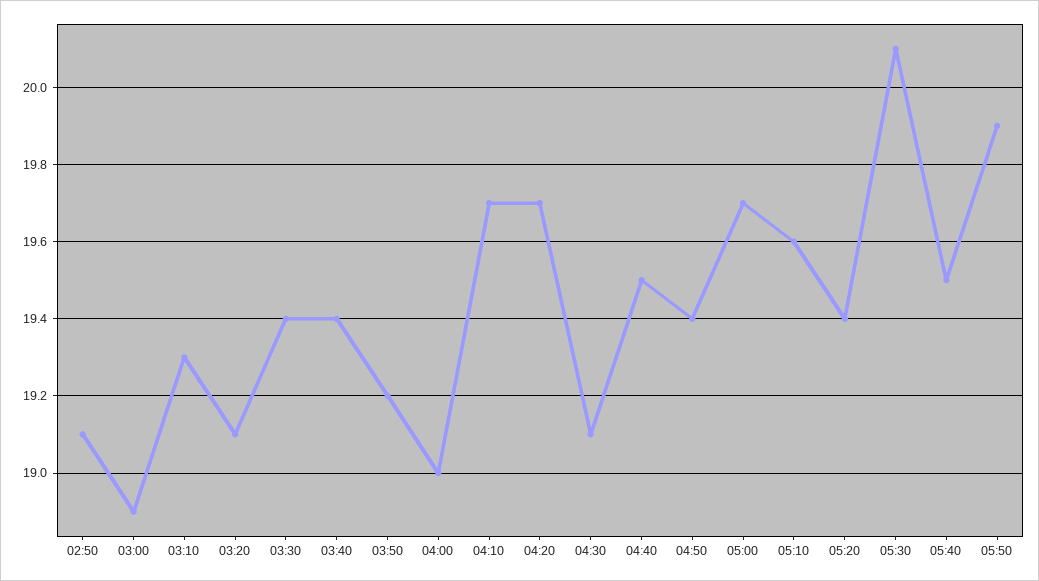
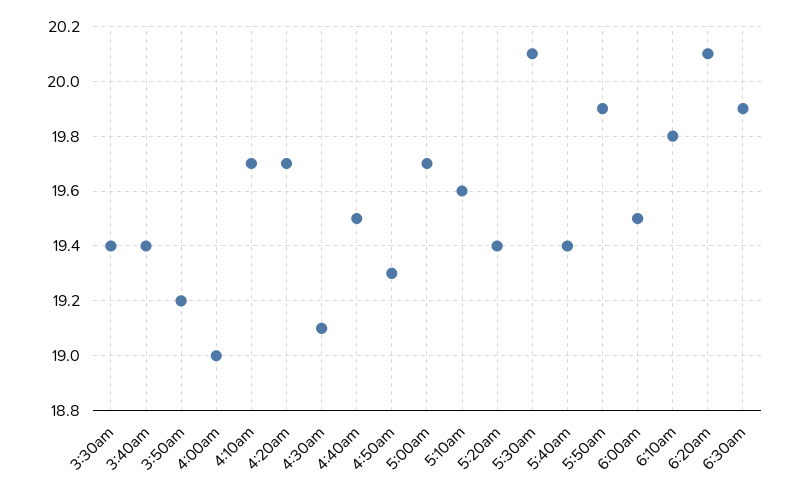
02:50: 19.1 -> none
03:00: 18.9 -> none
03:10: 19.3 -> none
03:20: 19.1 -> none
04:50: 19.4 -> 19.3
05:40: 19.5 -> 19.4
6:00am: none -> 19.5
6:10am: none -> 19.8
6:20am: none -> 20.1
6:30am: none -> 19.9

